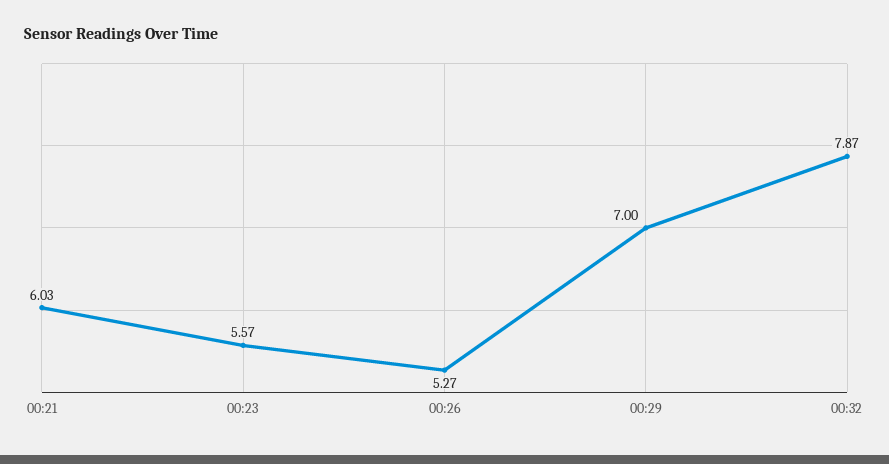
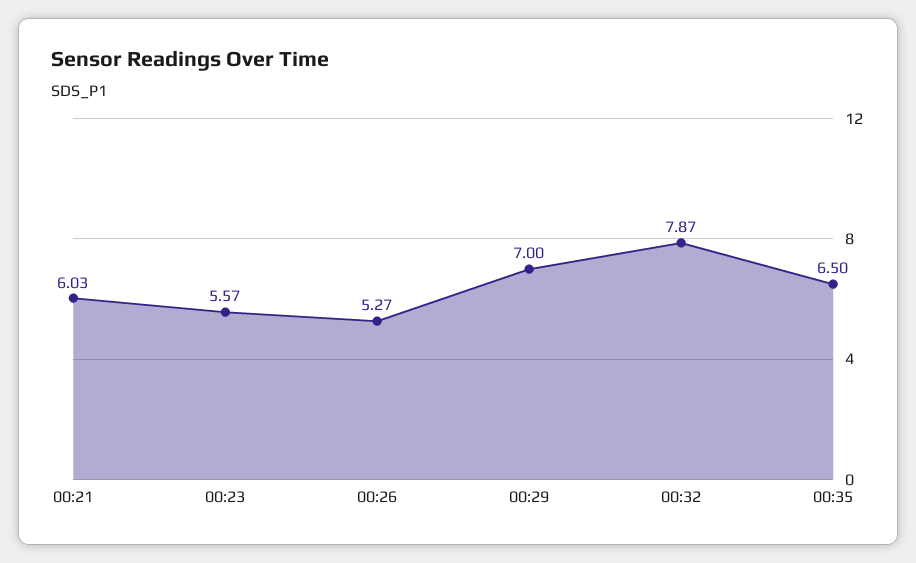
00:35: none -> 6.5

